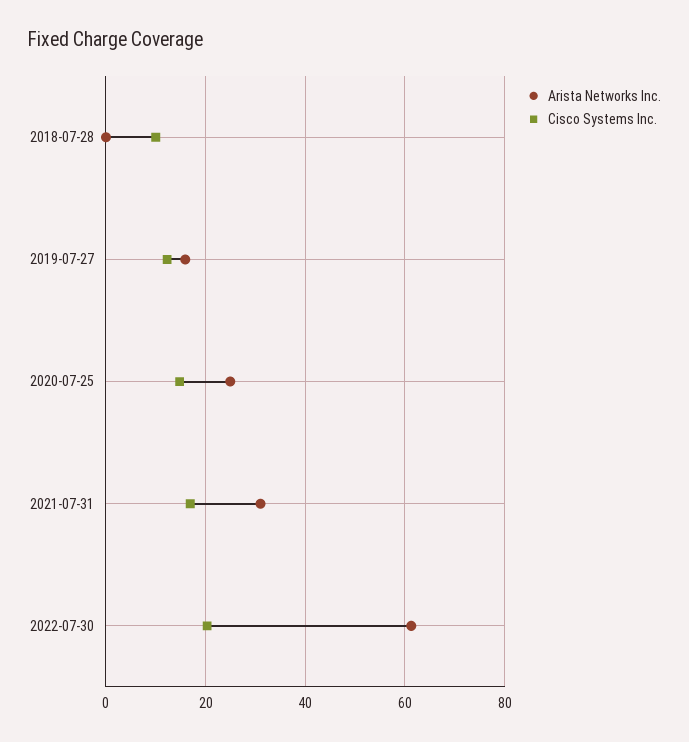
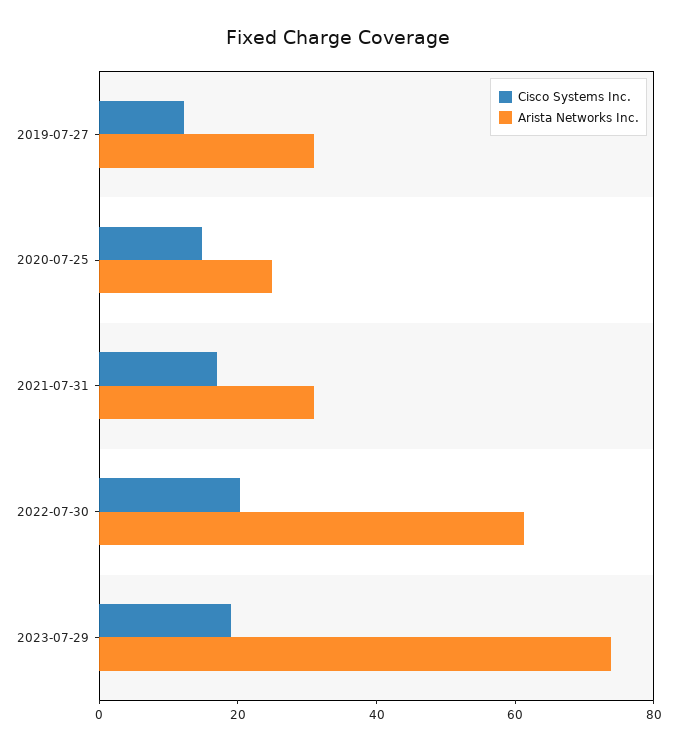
Arista Networks Inc., 2018-07-28: 0 -> none
Cisco Systems Inc., 2018-07-28: 10 -> none
Arista Networks Inc., 2019-07-27: 16 -> 30
Cisco Systems Inc., 2023-07-29: none -> 20
Arista Networks Inc., 2023-07-29: none -> 75

